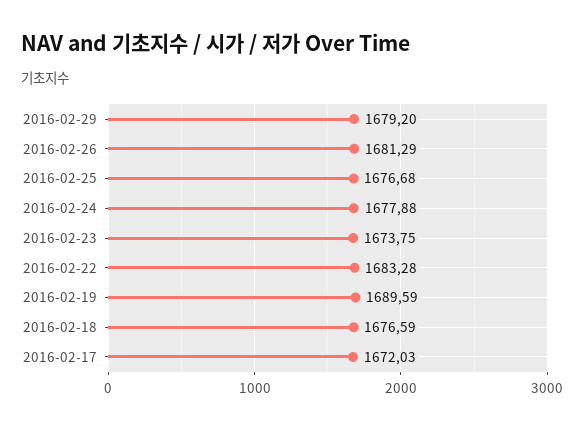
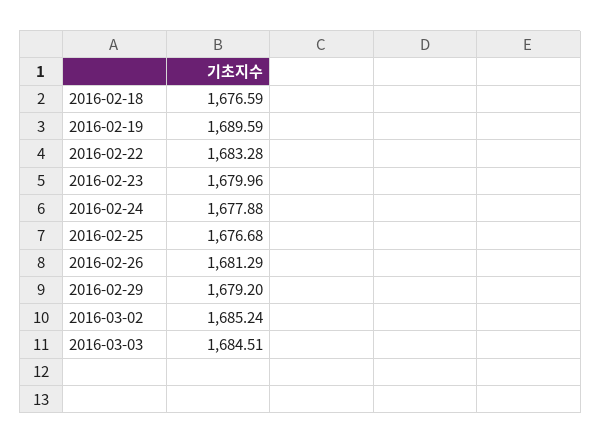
2016-02-23: 1673.75 -> 1679.96
2016-02-17: 1672.03 -> none
2016-03-02: none -> 1685.24
2016-03-03: none -> 1684.51

